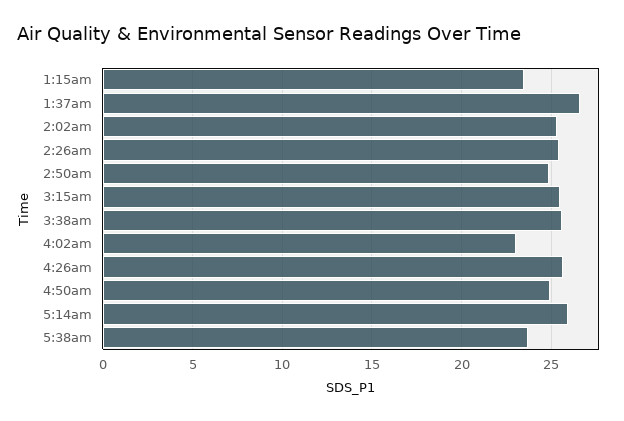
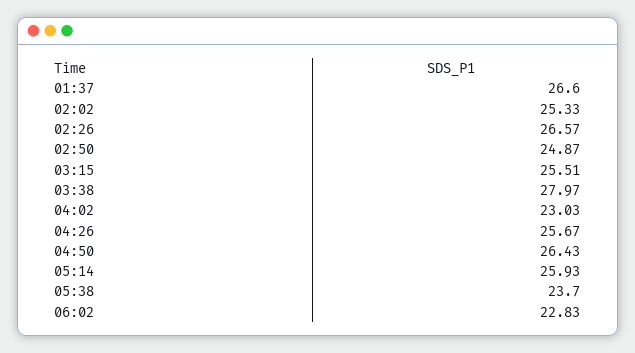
1:15am: 23.5 -> none
2:26am: 25.5 -> 26.57
3:38am: 25.5 -> 27.97
4:50am: 25 -> 26.43
06:02: none -> 22.83

